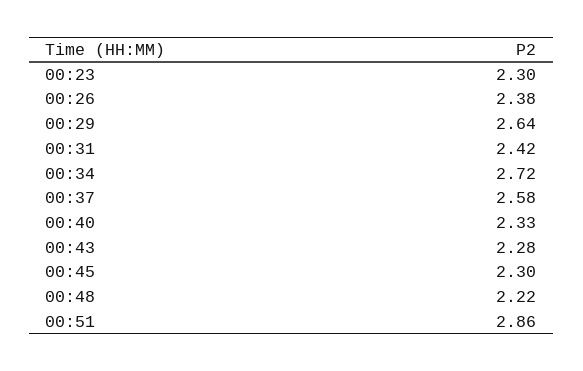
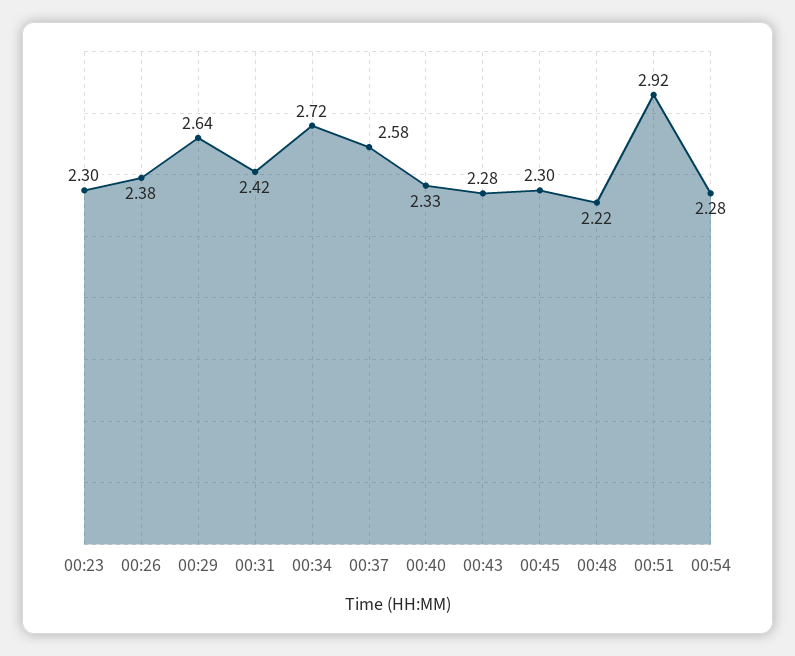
00:51: 2.86 -> 2.92
00:54: none -> 2.28

